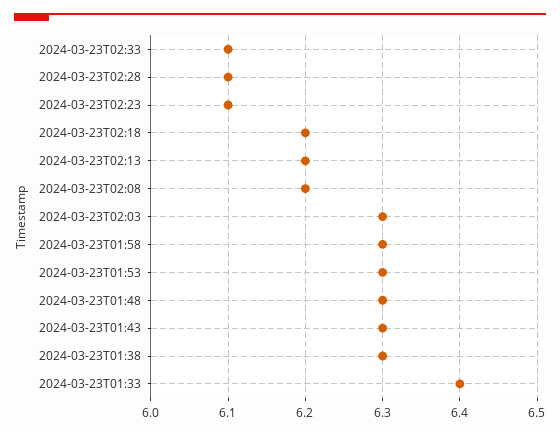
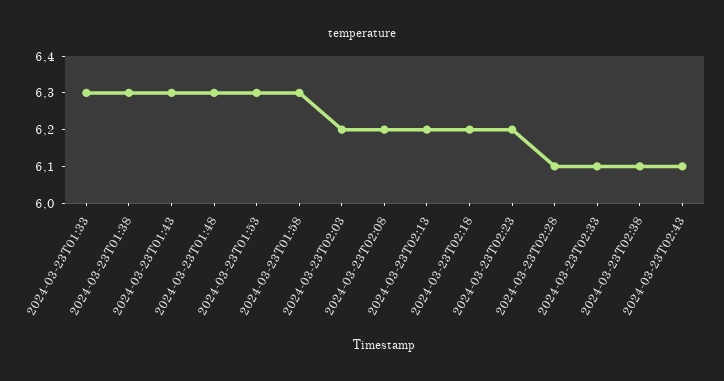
2024-03-23T02:23: 6.1 -> 6.2
2024-03-23T02:03: 6.3 -> 6.2
2024-03-23T01:33: 6.4 -> 6.3
2024-03-23T02:38: none -> 6.1
2024-03-23T02:43: none -> 6.1

